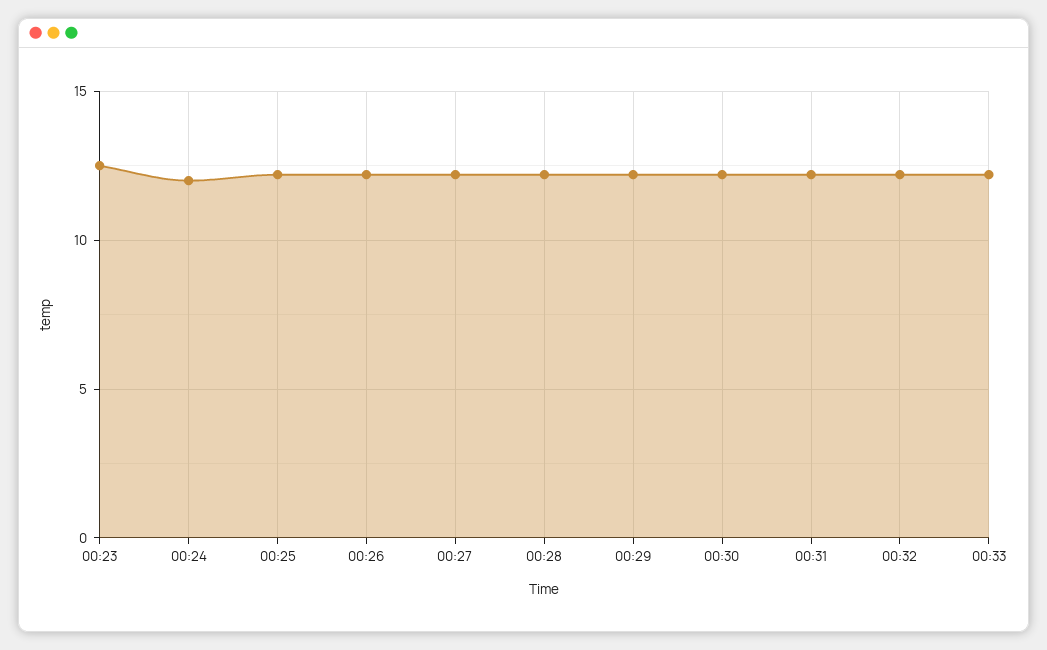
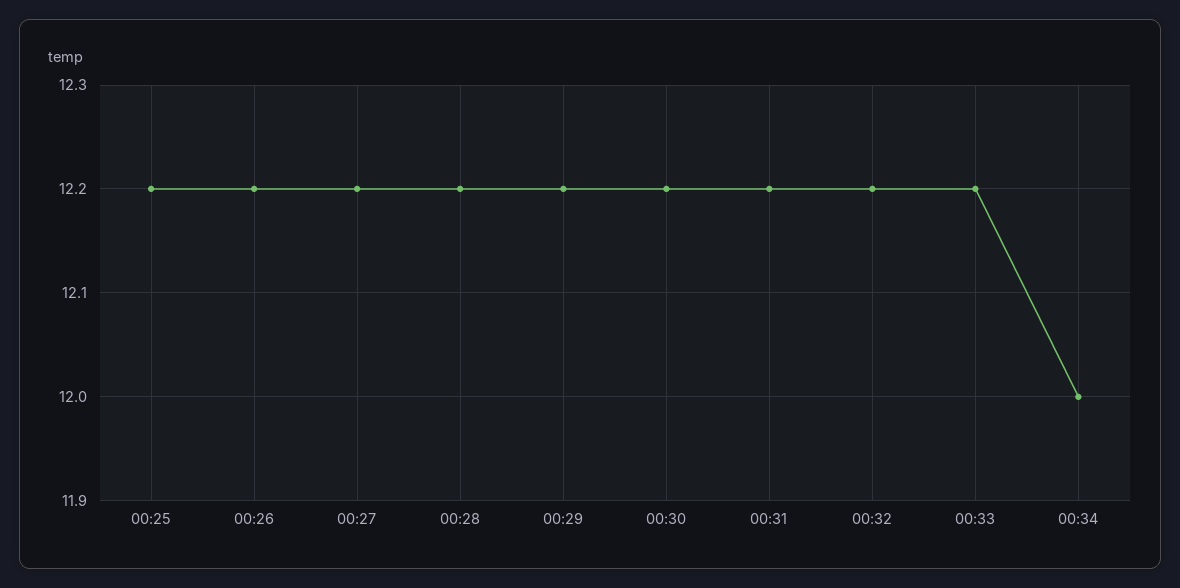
00:23: 12.5 -> none
00:24: 12 -> none
00:34: none -> 12

